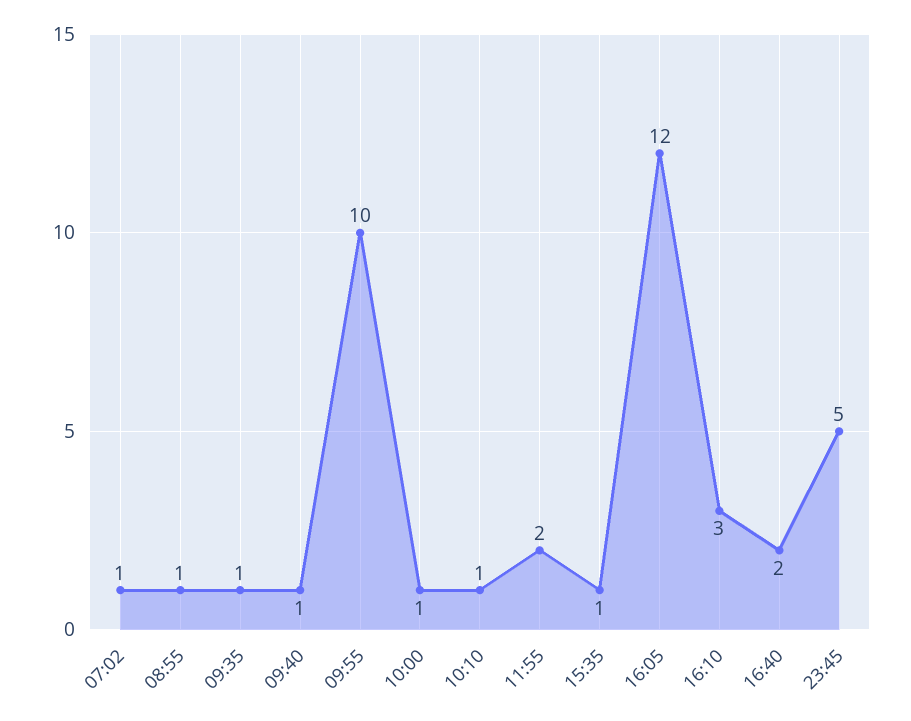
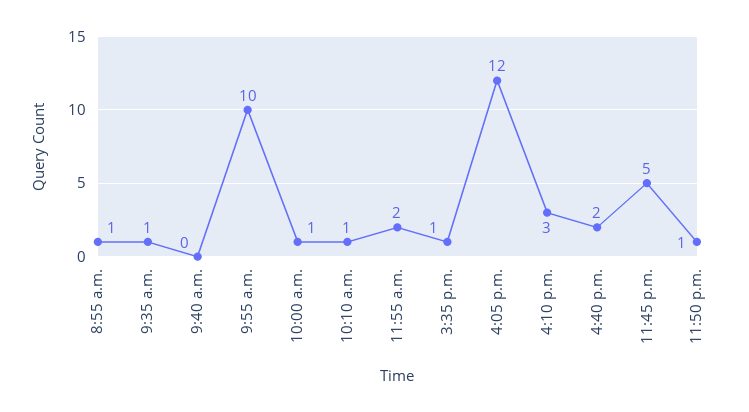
07:02: 1 -> none
09:40: 1 -> 0
11:50 p.m.: none -> 1

